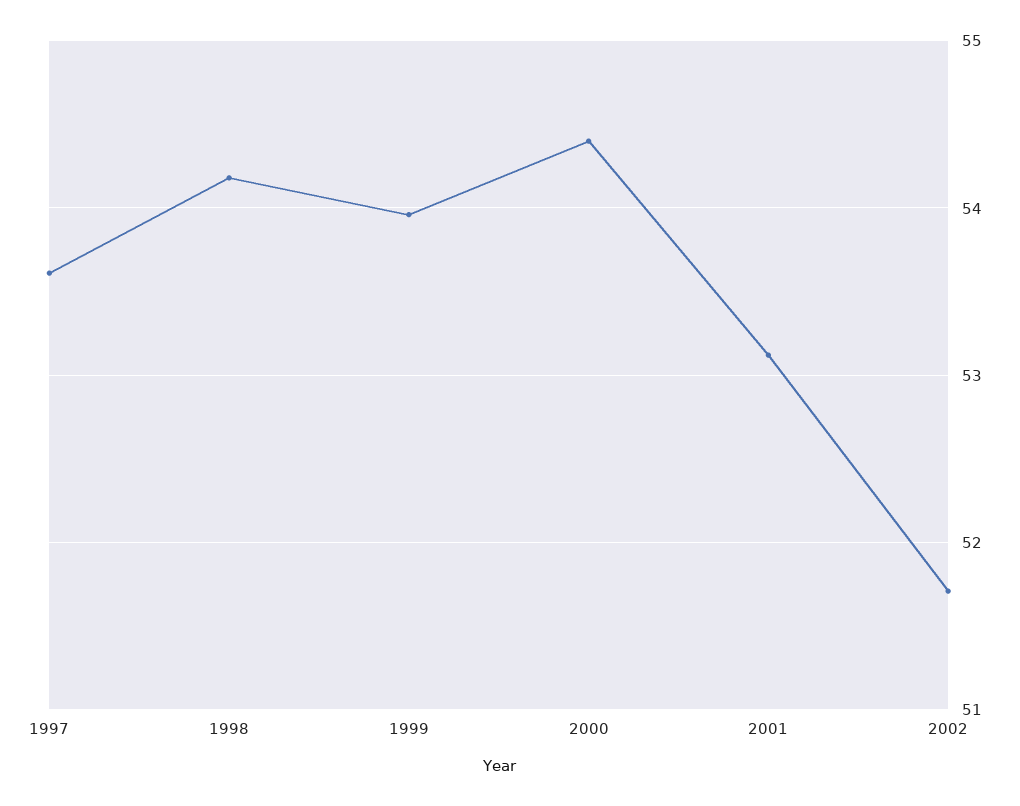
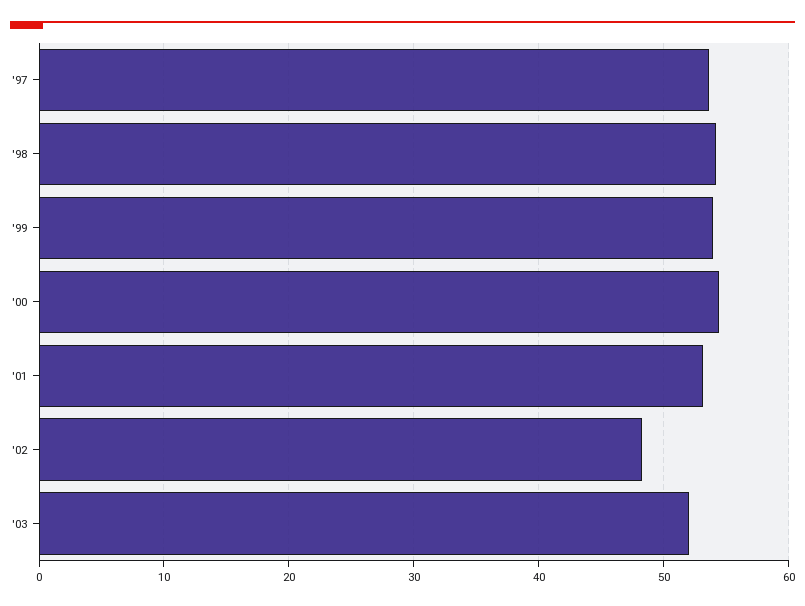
2002: 51.7 -> 48
'03: none -> 52

